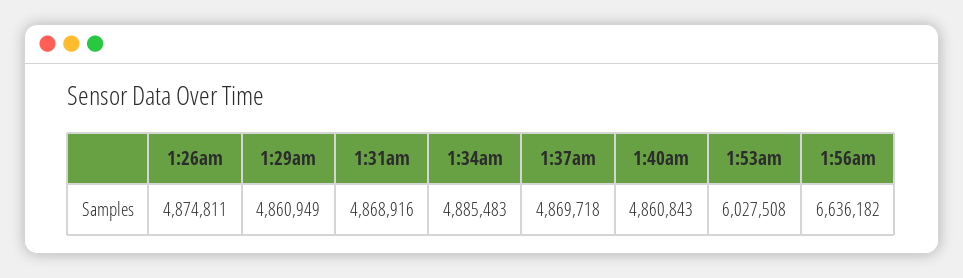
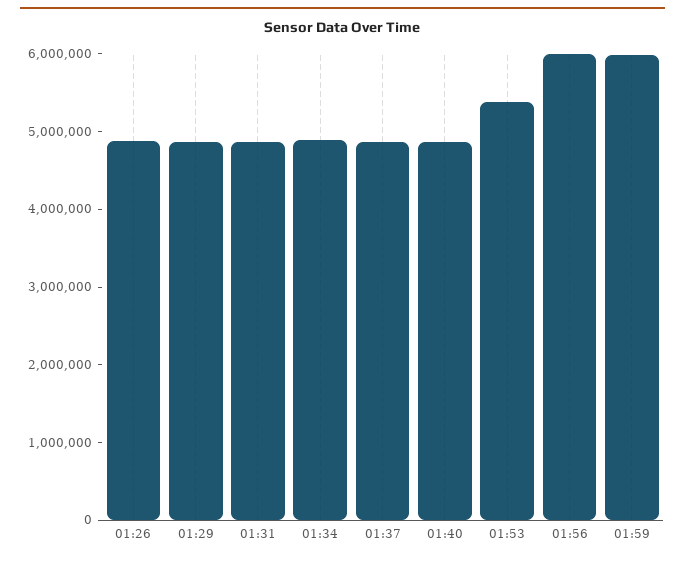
1:53am: 6027508 -> 5400000
1:56am: 6636182 -> 6000000
01:59: none -> 6000000

